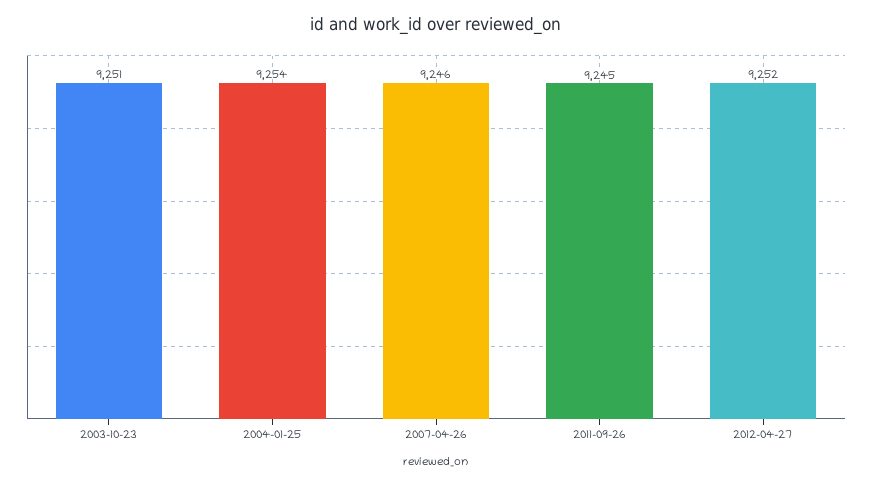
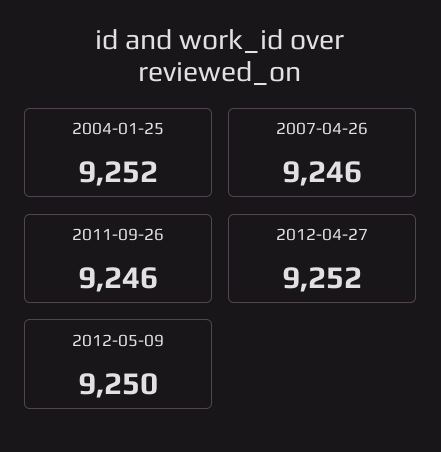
2003-10-23: 9251 -> none
2004-01-25: 9254 -> 9252
2011-09-26: 9245 -> 9246
2012-05-09: none -> 9250

